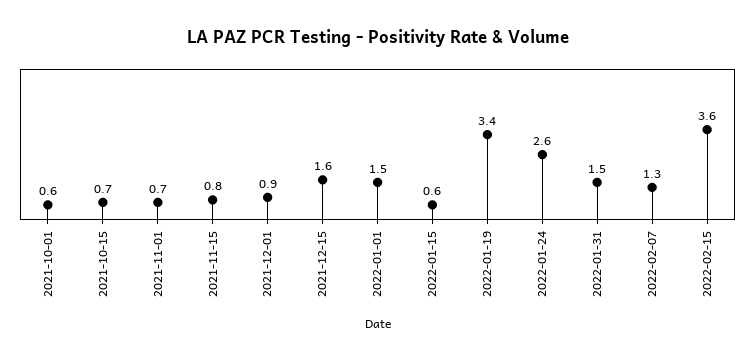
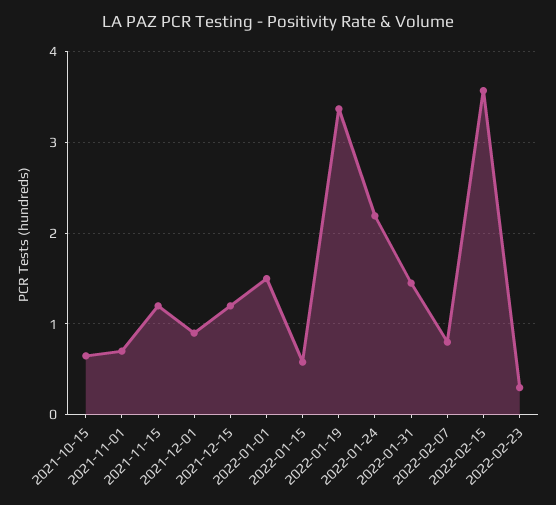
2021-10-01: 0.6 -> none
2021-11-15: 0.8 -> 1.2
2021-12-15: 1.6 -> 1.2
2022-01-24: 2.6 -> 2.2
2022-02-07: 1.3 -> 0.8
2022-02-23: none -> 0.3

